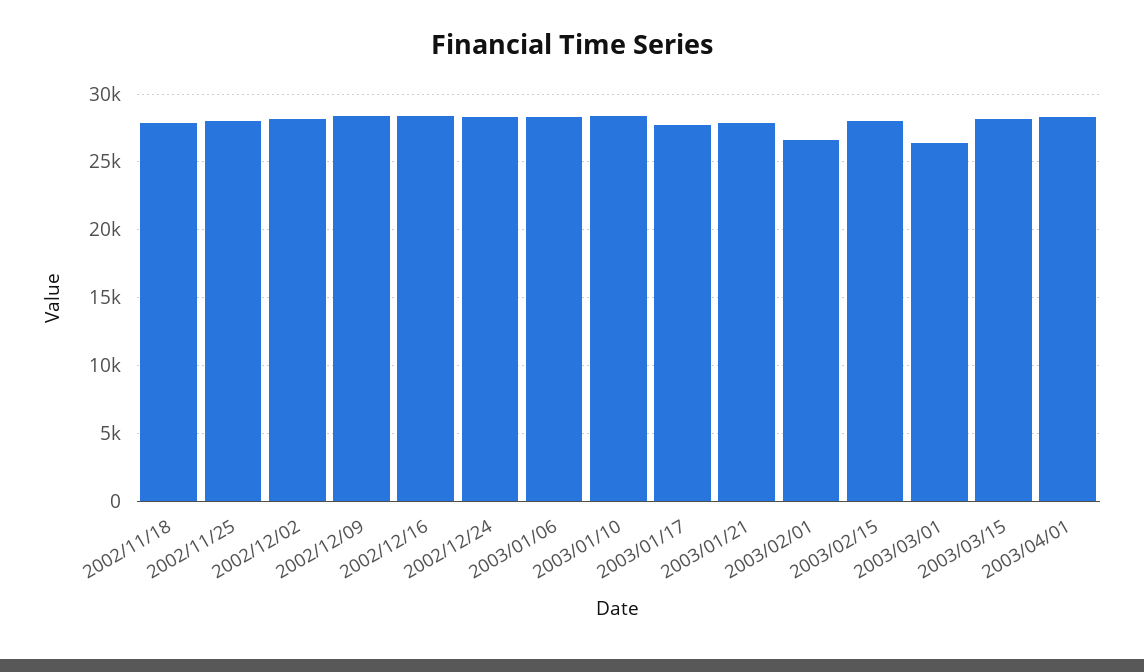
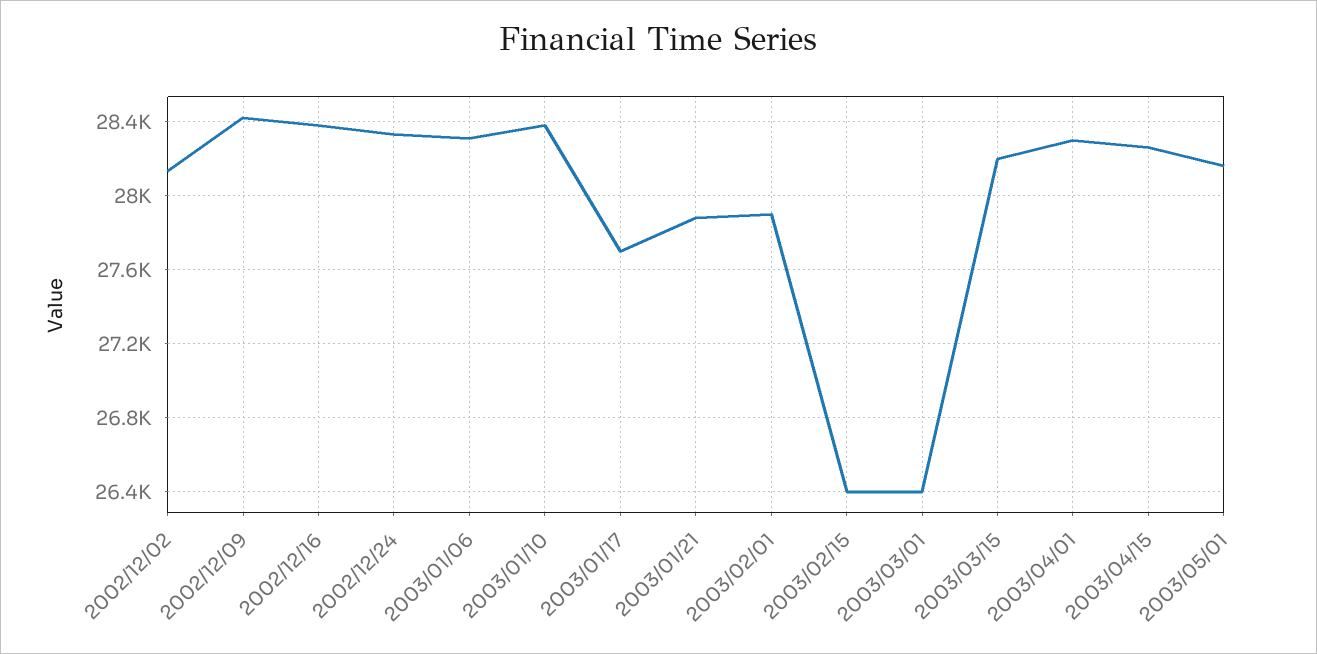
2002/11/18: 28000 -> none
2002/11/25: 28000 -> none
2003/02/01: 26500 -> 27900
2003/02/15: 28000 -> 26400
2003/04/15: none -> 28250
2003/05/01: none -> 28150

